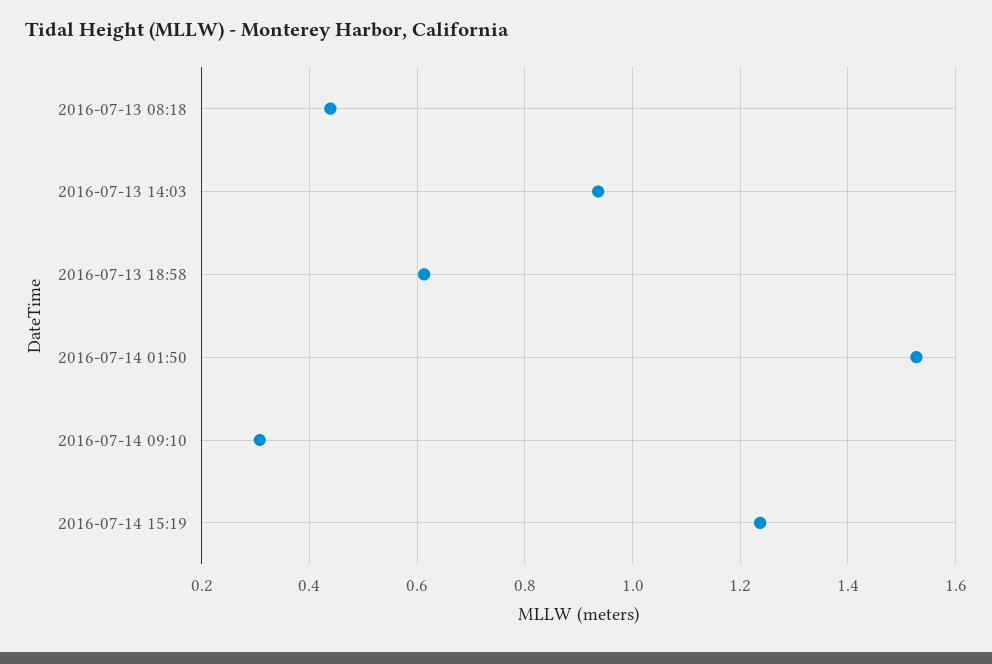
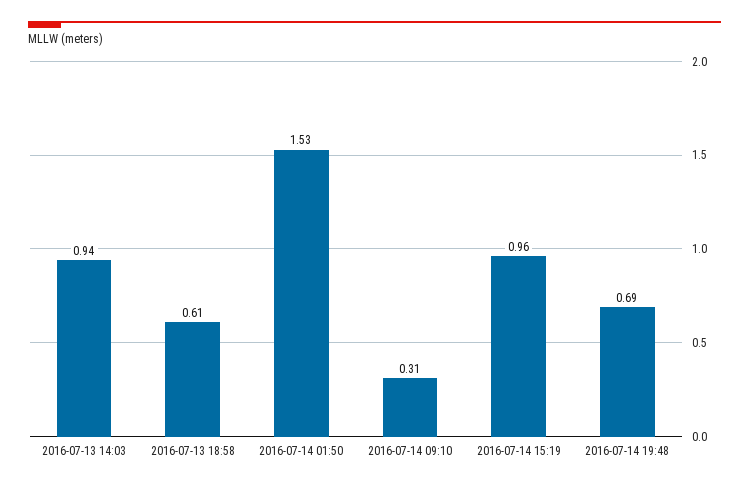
2016-07-13 08:18: 0.44 -> none
2016-07-14 15:19: 1.24 -> 0.96
2016-07-14 19:48: none -> 0.69

